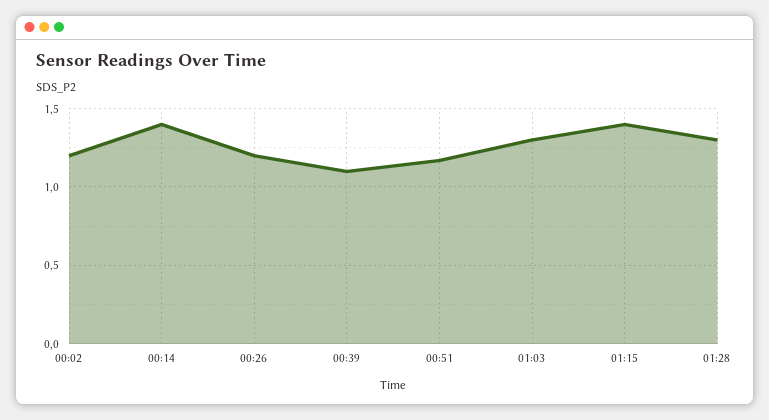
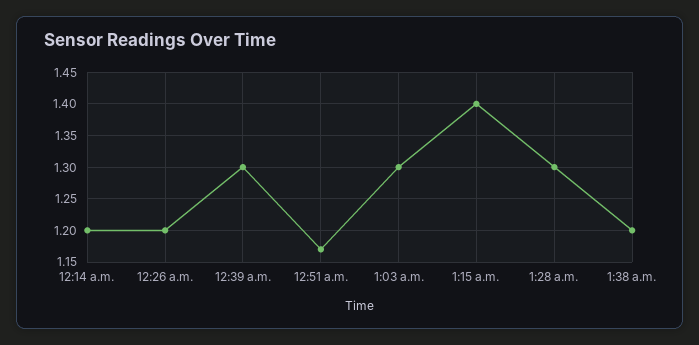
00:02: 1.2 -> none
00:14: 1.4 -> 1.2
00:39: 1.1 -> 1.3
1:38 a.m.: none -> 1.2

